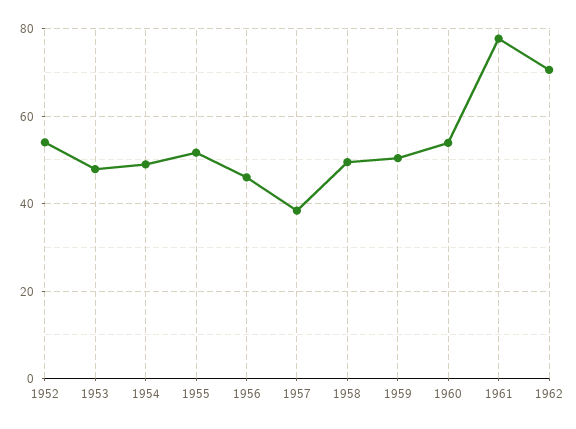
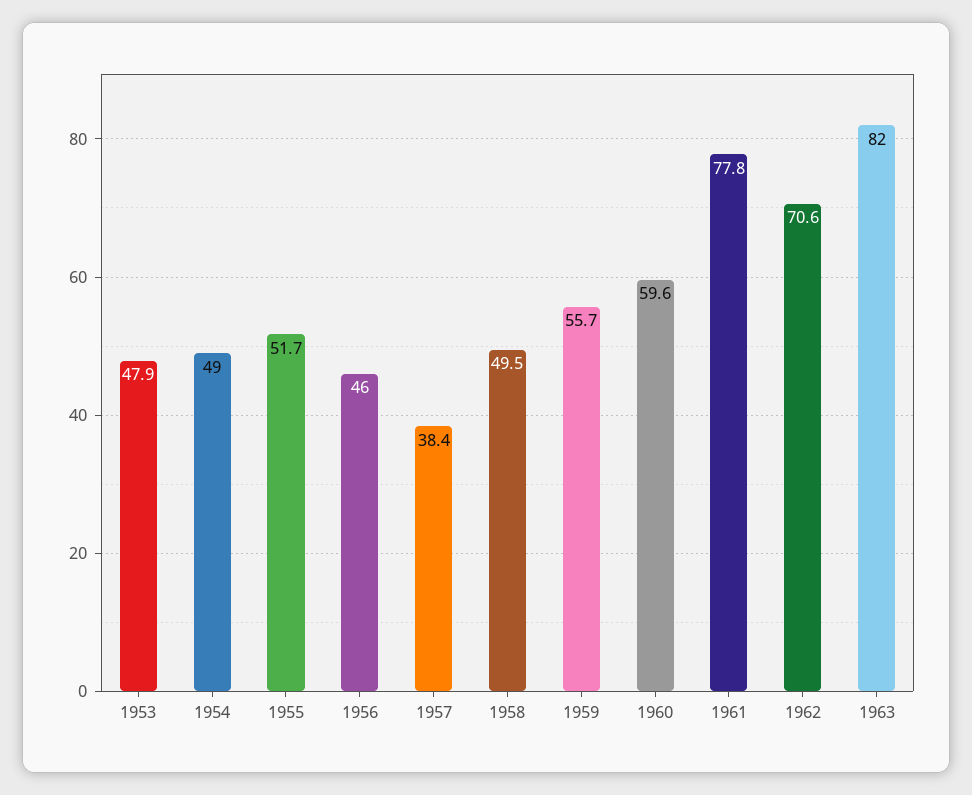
1952: 54 -> none
1959: 50 -> 55.7
1960: 54 -> 59.6
1963: none -> 82

